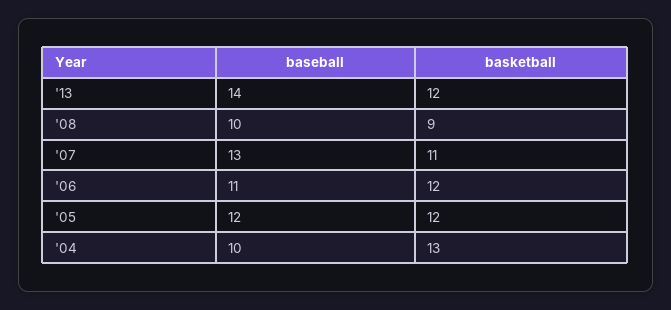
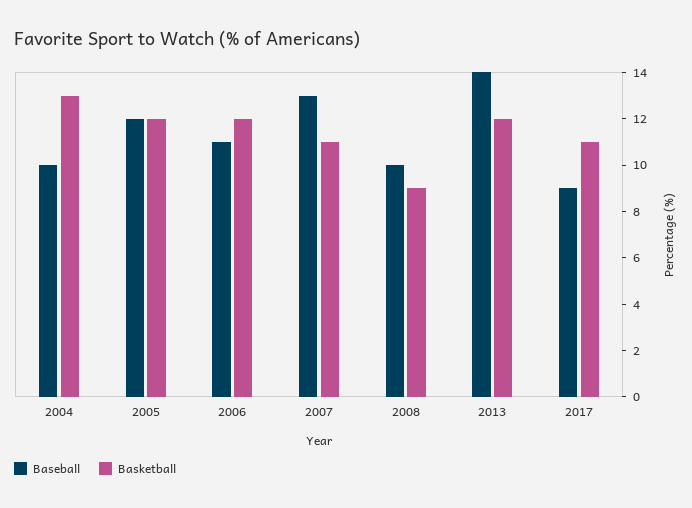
baseball, 2017: none -> 9
basketball, 2017: none -> 11

